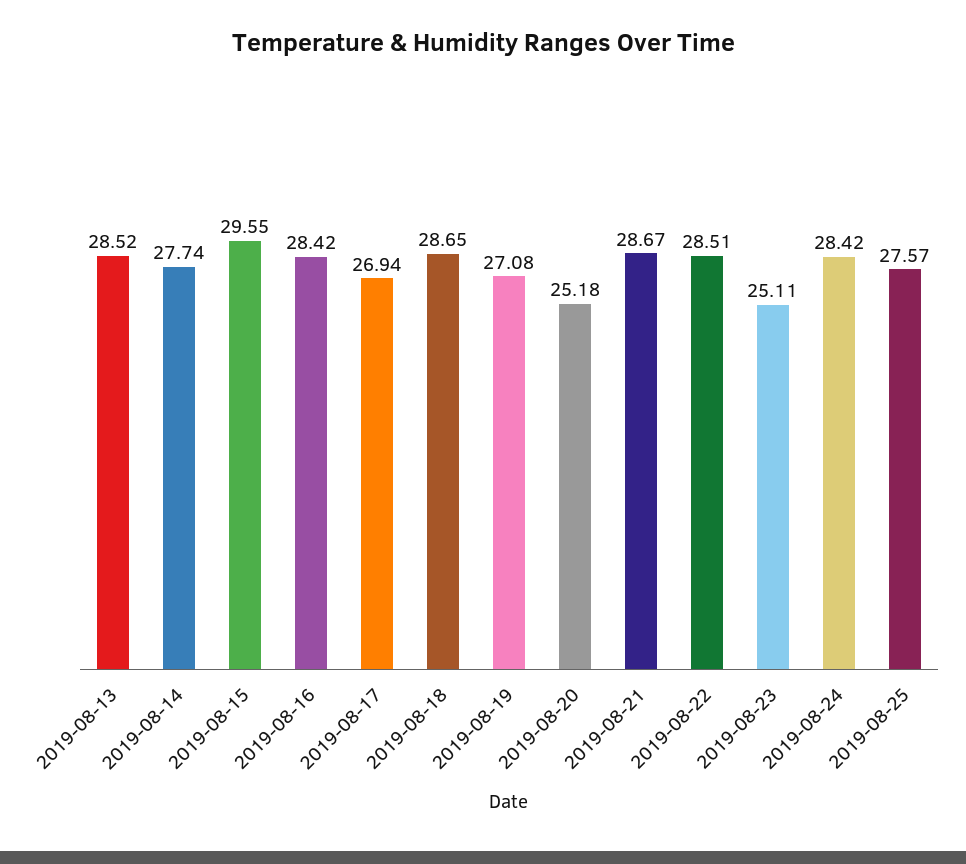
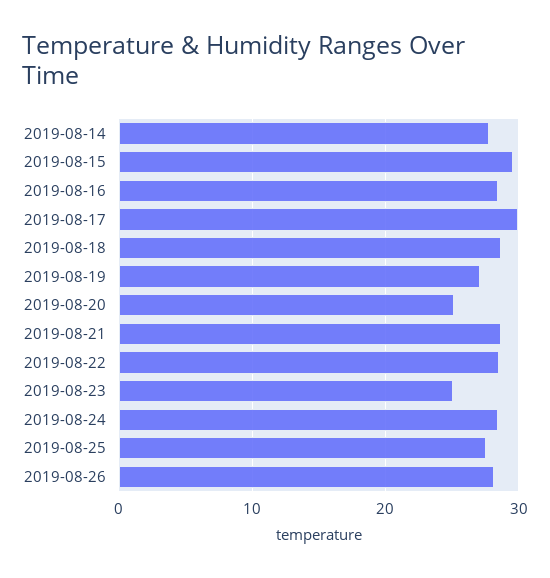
2019-08-13: 28.52 -> none
2019-08-17: 26.94 -> 30
2019-08-26: none -> 28

